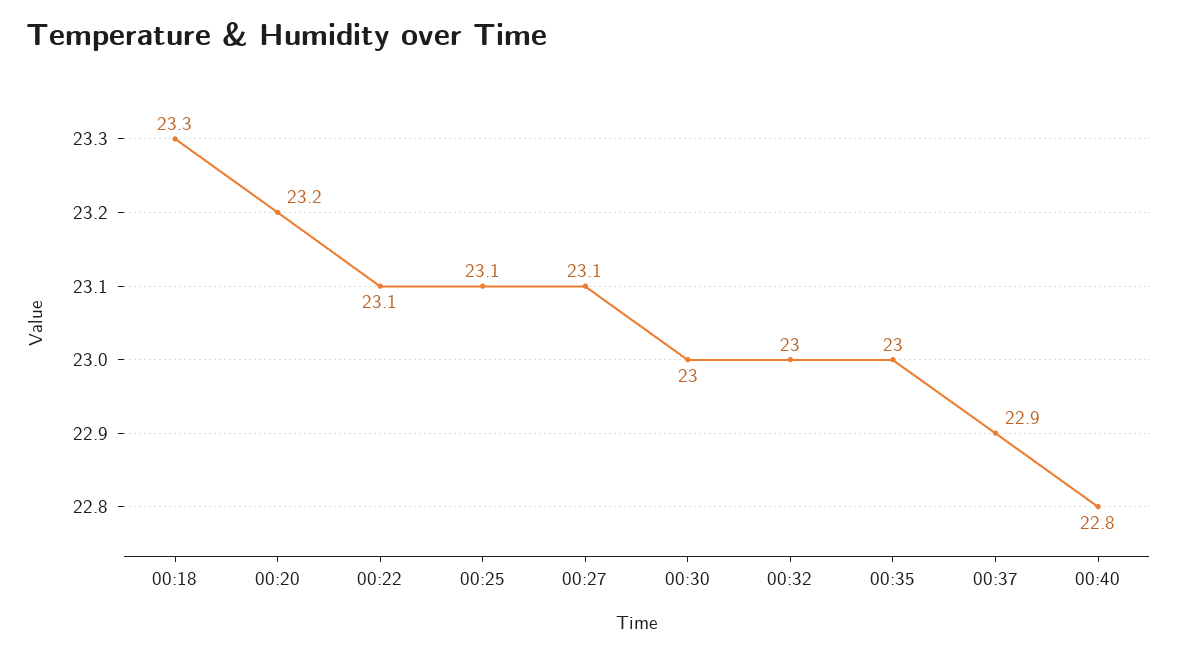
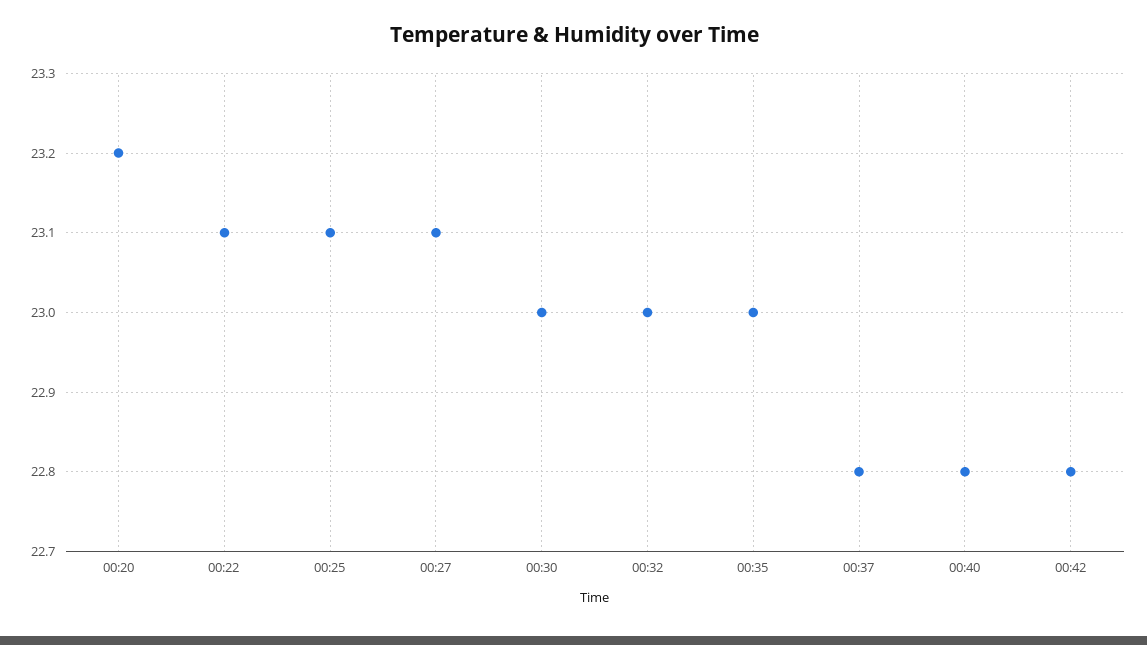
00:18: 23.3 -> none
00:37: 22.9 -> 22.8
00:42: none -> 22.8

